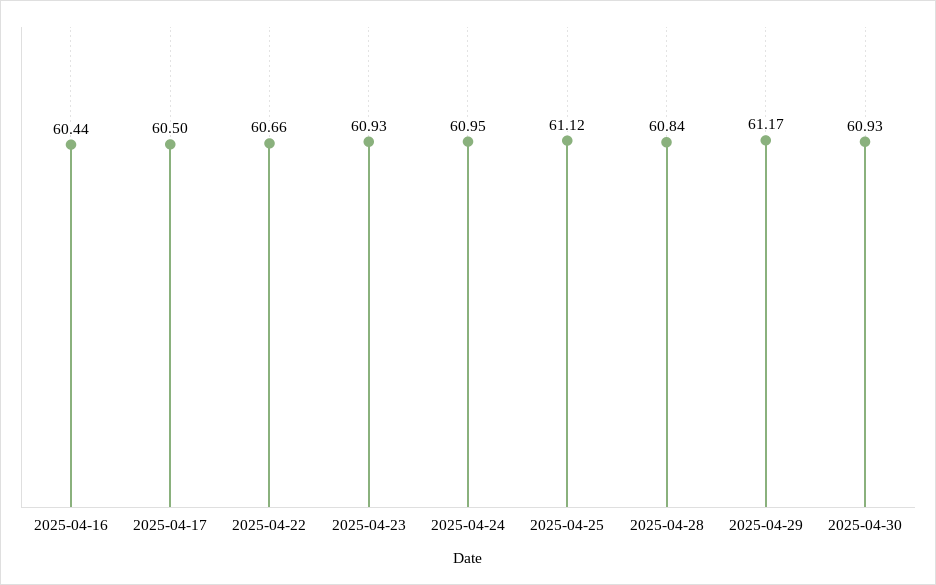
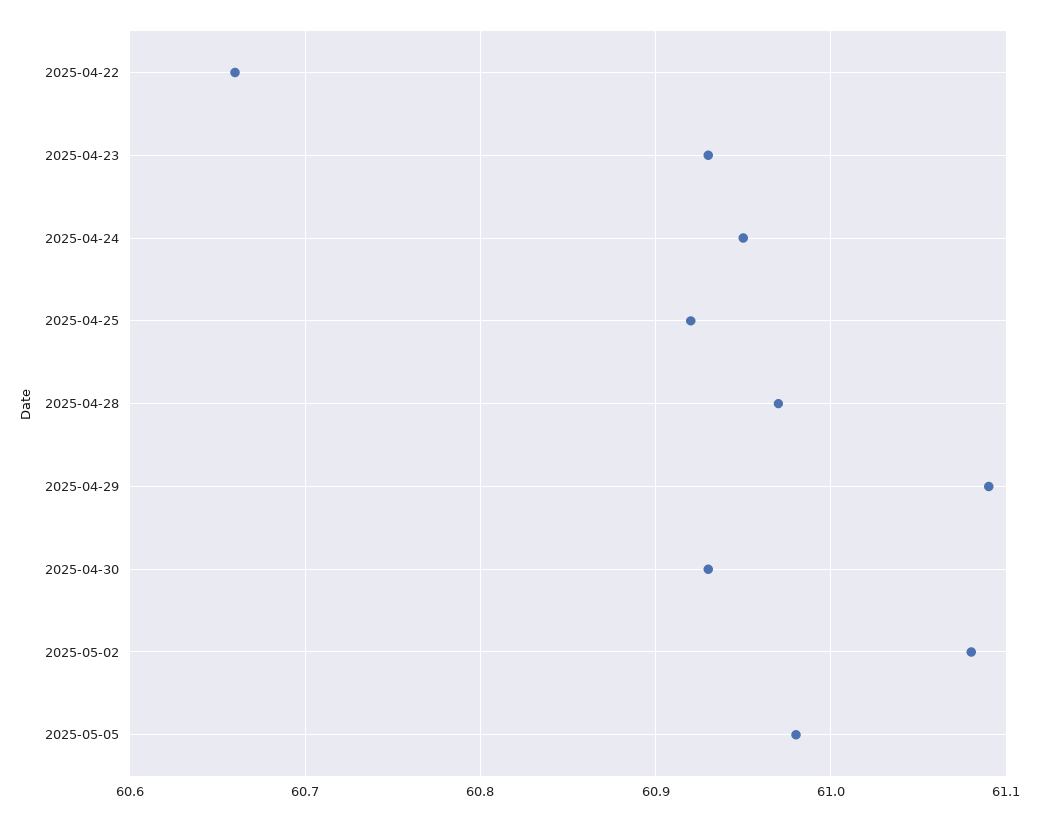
2025-04-16: 60.44 -> none
2025-04-17: 60.5 -> none
2025-04-25: 61.12 -> 60.92
2025-04-28: 60.84 -> 60.97
2025-04-29: 61.17 -> 61.09
2025-05-02: none -> 61.08
2025-05-05: none -> 60.98

